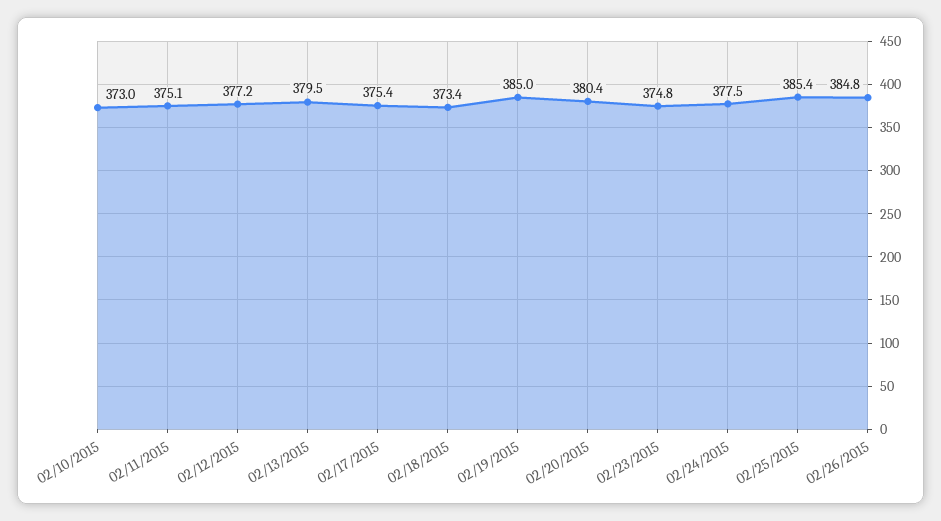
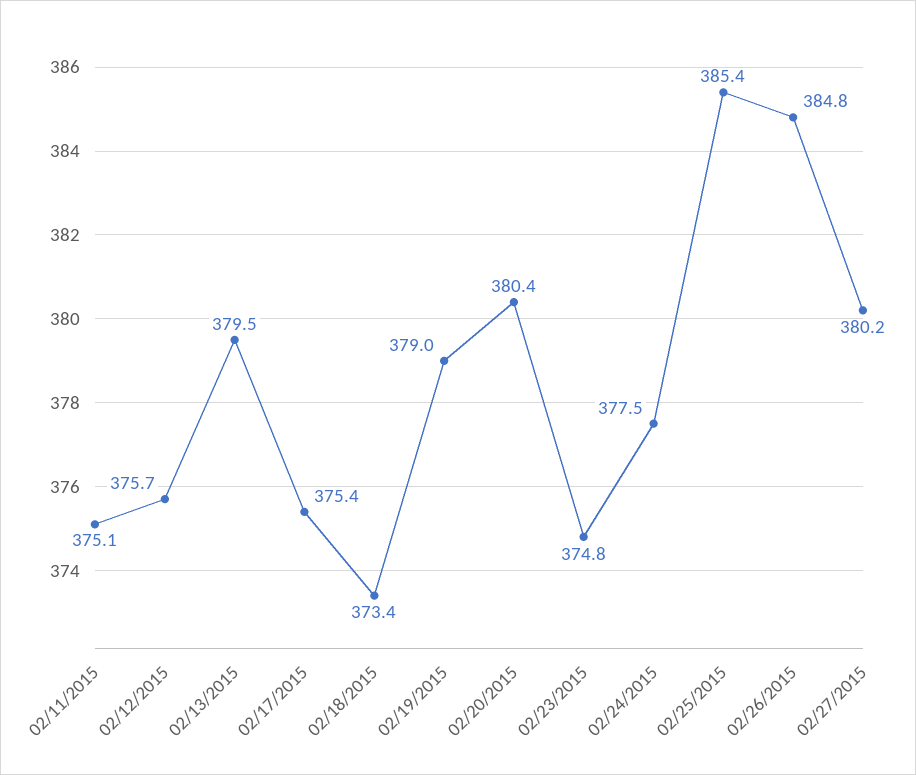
02/10/2015: 373 -> none
02/12/2015: 377.2 -> 375.7
02/19/2015: 385 -> 379
02/27/2015: none -> 380.2

